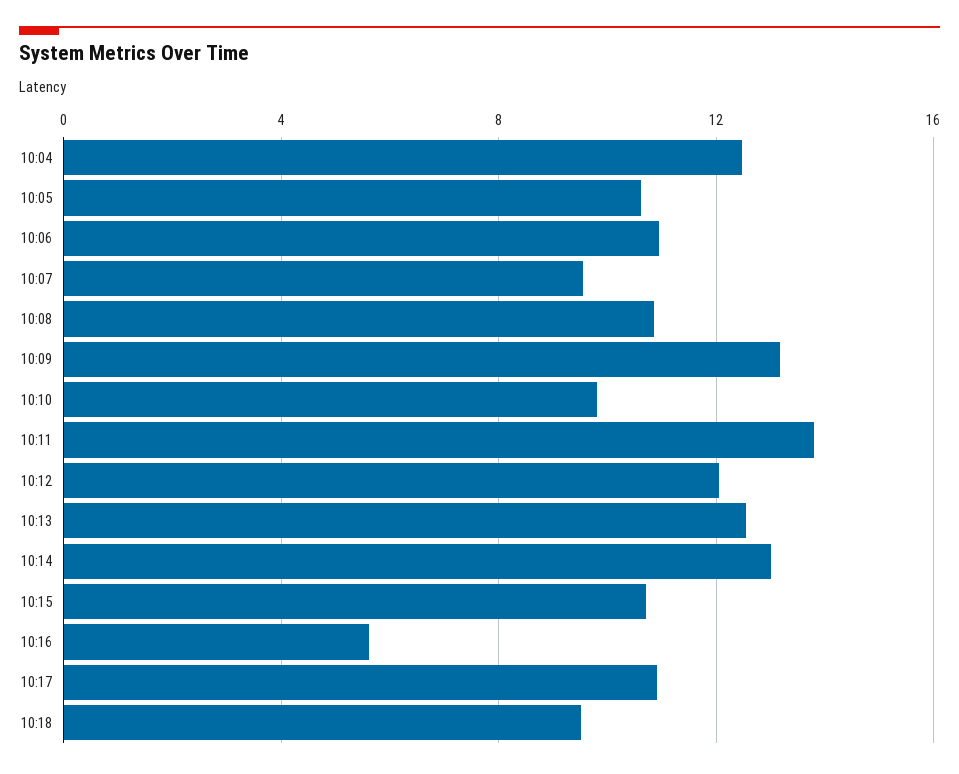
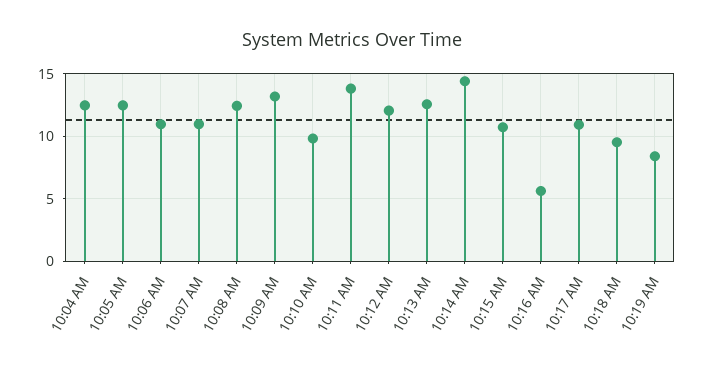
10:05: 10.5 -> 12.5
10:07: 9.5 -> 11
10:08: 11 -> 12.5
10:14: 13 -> 14.5
10:19 AM: none -> 8.5

